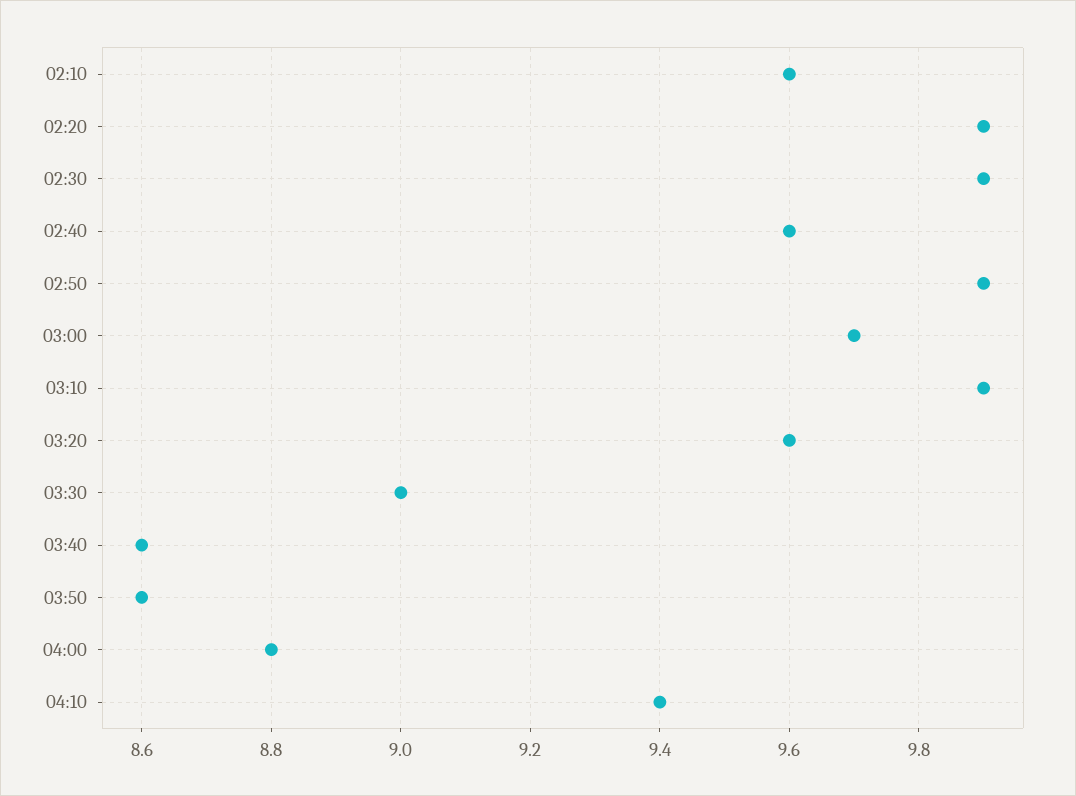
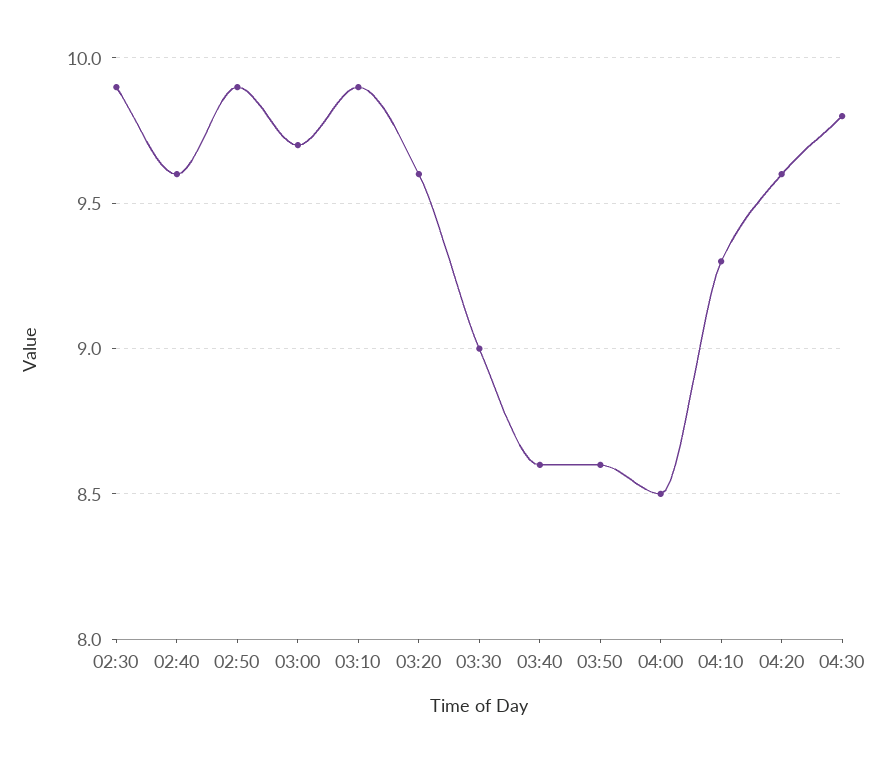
02:10: 9.6 -> none
02:20: 9.9 -> none
04:00: 8.8 -> 8.5
04:10: 9.4 -> 9.3
04:20: none -> 9.6
04:30: none -> 9.8

